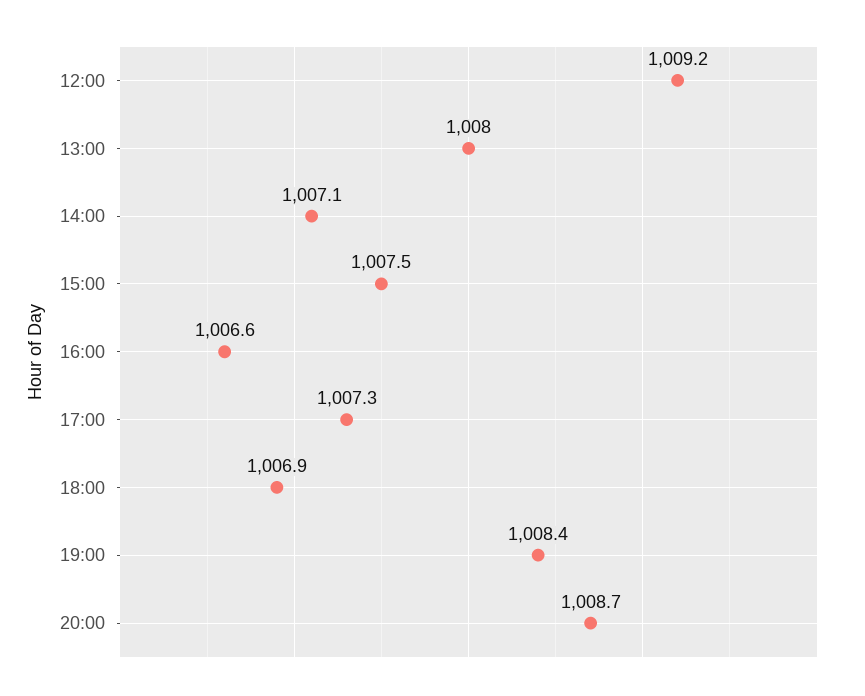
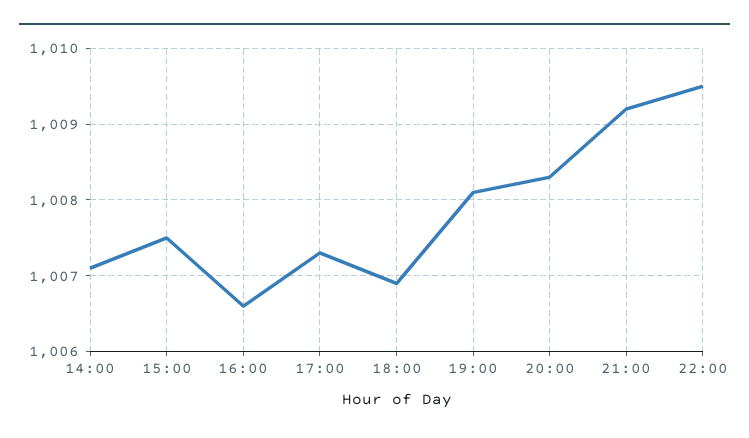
12:00: 1009.2 -> none
13:00: 1008 -> none
19:00: 1008.4 -> 1008.1
20:00: 1008.7 -> 1008.3
21:00: none -> 1009.2
22:00: none -> 1009.5

